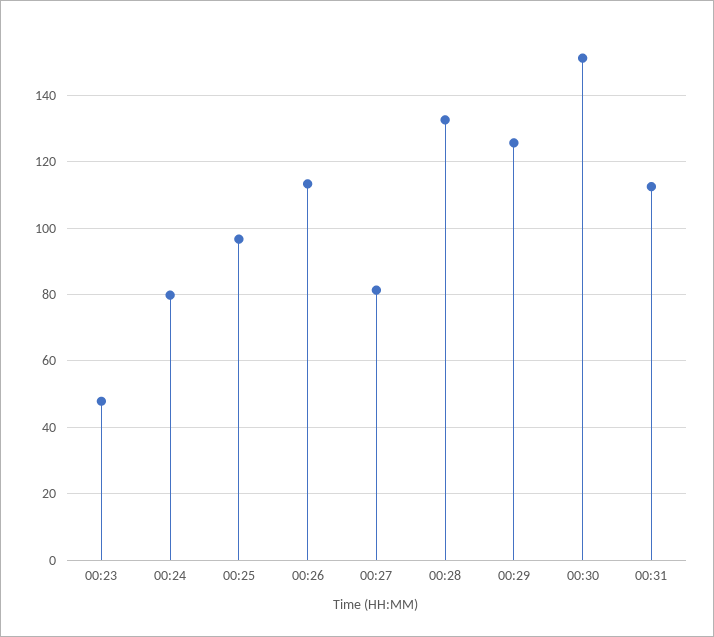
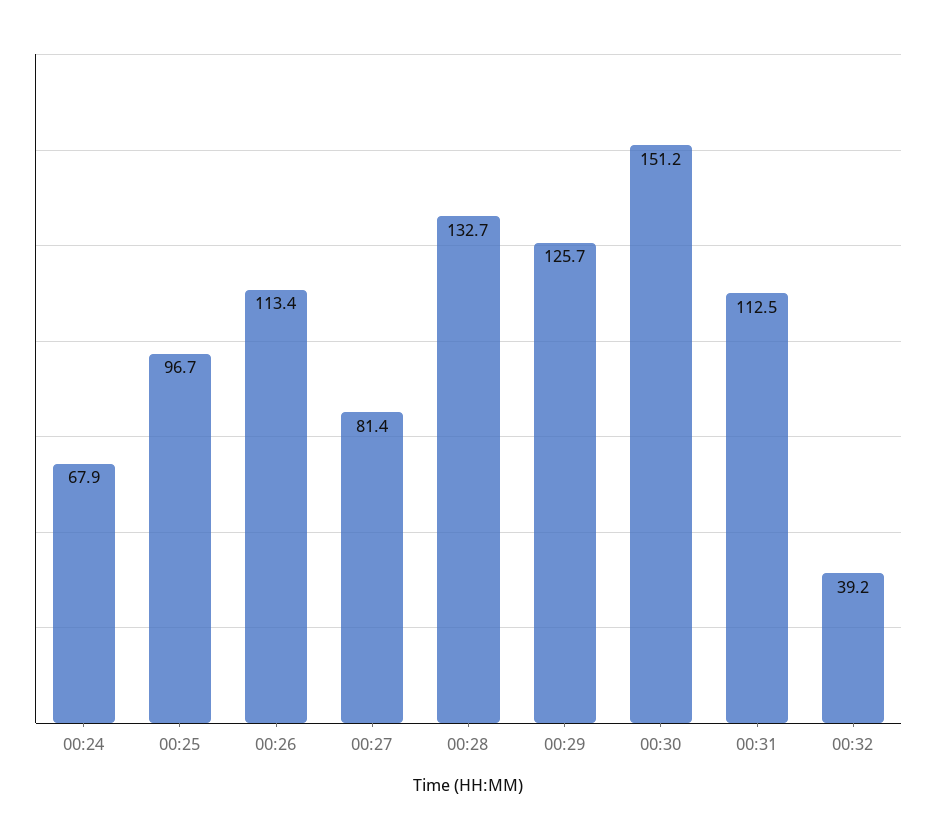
00:23: 48 -> none
00:24: 80 -> 67.9
00:32: none -> 39.2

